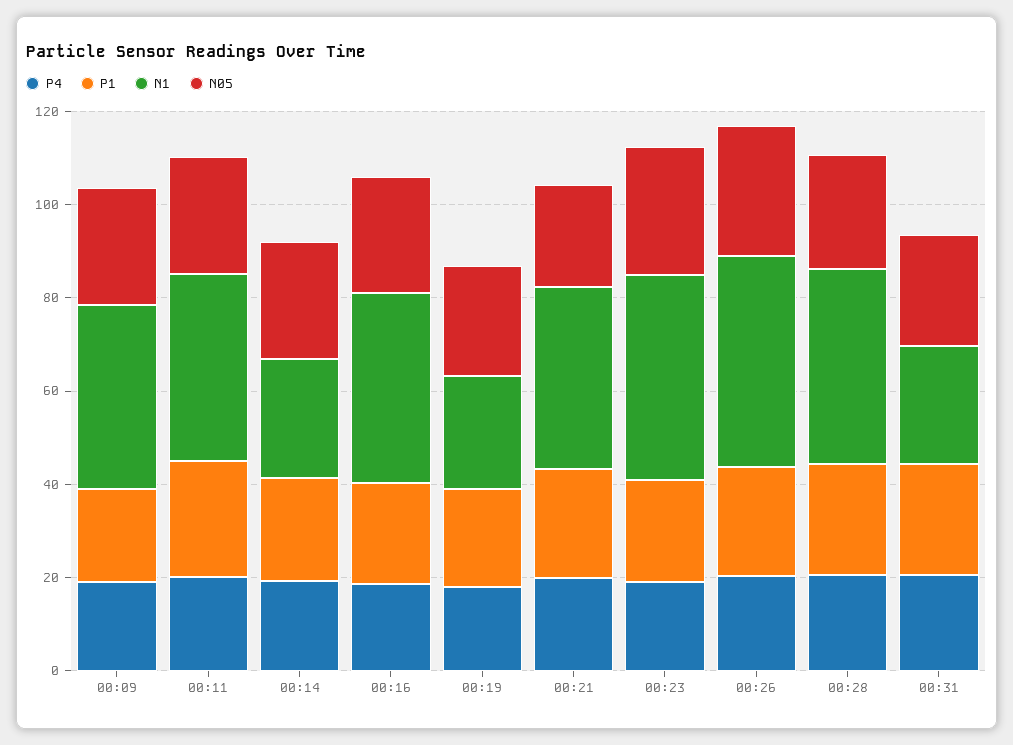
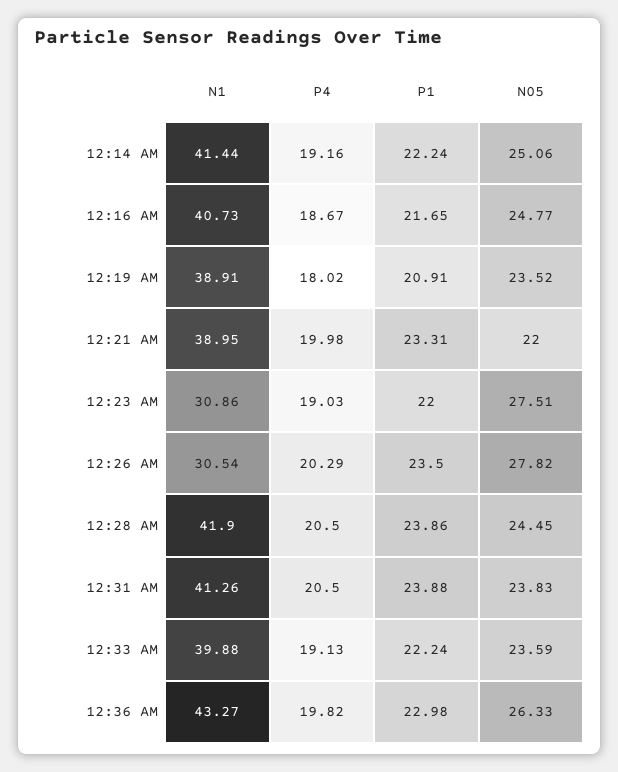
P4, 00:09: 20 -> none
P1, 00:09: 20 -> none
N1, 00:09: 40 -> none
N05, 00:09: 25 -> none
P4, 00:11: 20 -> none
P1, 00:11: 25 -> none
N1, 00:11: 40 -> none
N05, 00:11: 25 -> none
N1, 00:14: 25 -> 41.44
N1, 00:19: 25 -> 38.91
N1, 00:23: 45 -> 30.86
N1, 00:26: 45 -> 30.54
N1, 00:31: 25 -> 41.26
N1, 12:33 AM: none -> 39.88
P4, 12:33 AM: none -> 19.13
P1, 12:33 AM: none -> 22.24
N05, 12:33 AM: none -> 23.59
N1, 12:36 AM: none -> 43.27
P4, 12:36 AM: none -> 19.82
P1, 12:36 AM: none -> 22.98
N05, 12:36 AM: none -> 26.33

